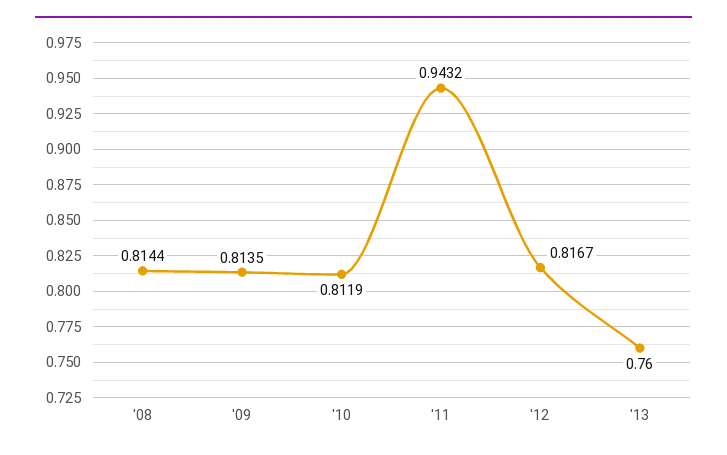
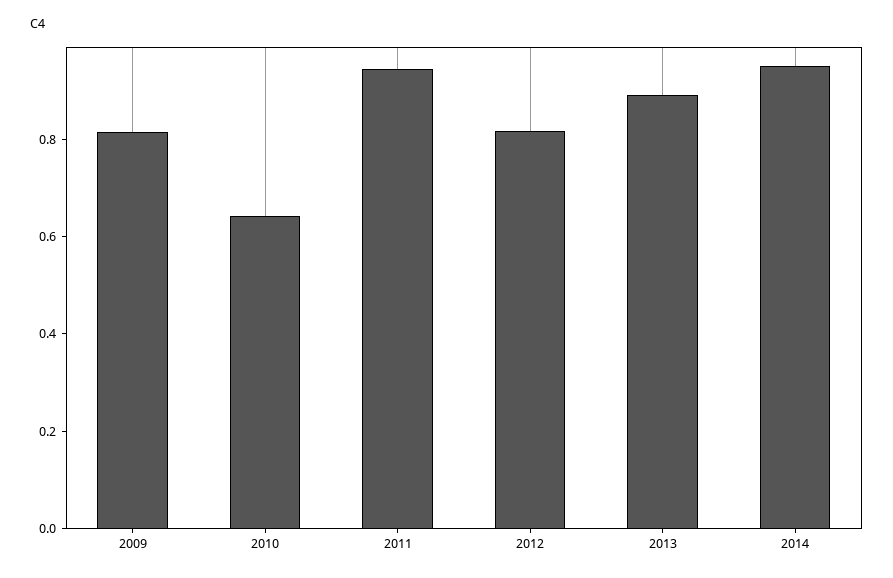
'08: 0.8144 -> none
'10: 0.8119 -> 0.65
'13: 0.76 -> 0.9
2014: none -> 0.95

